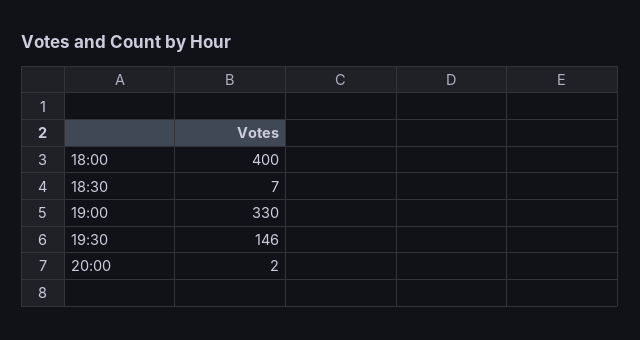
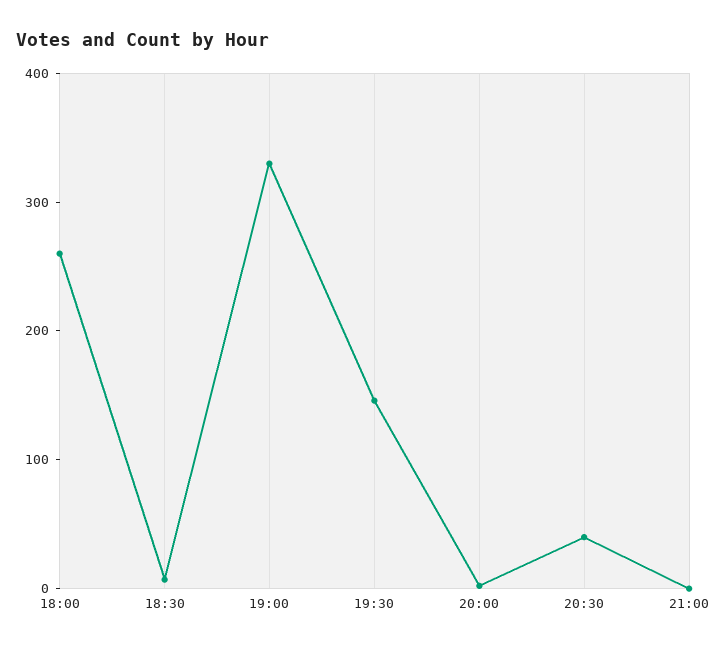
18:00: 400 -> 260
20:30: none -> 40
21:00: none -> 0

